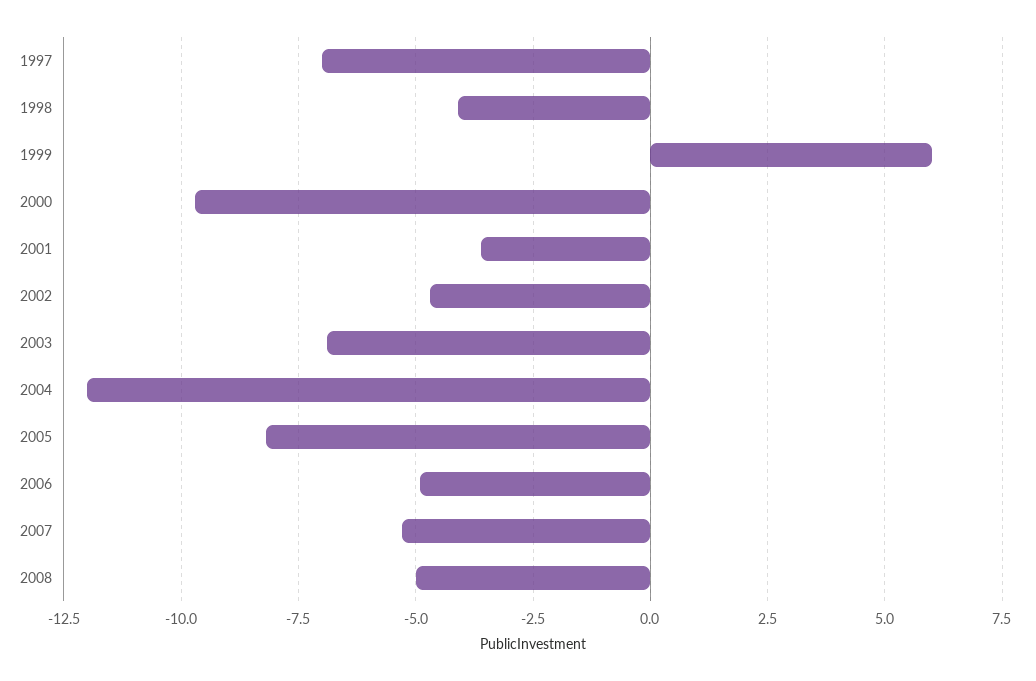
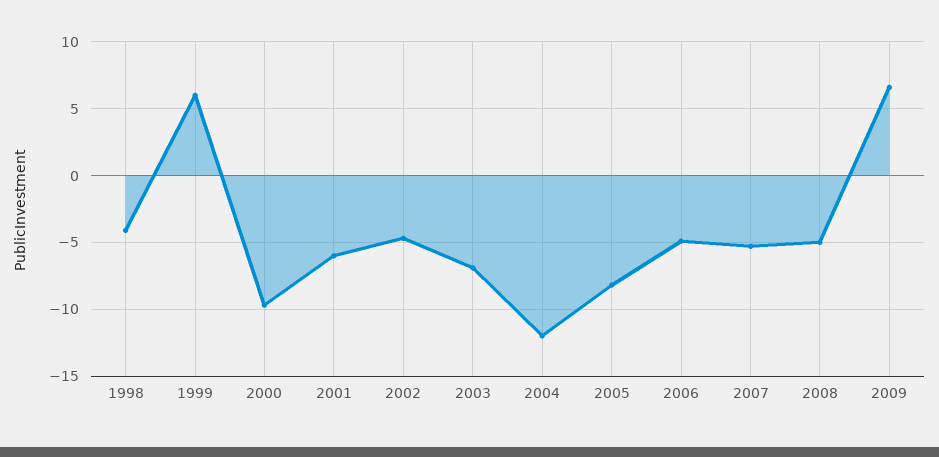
1997: -7 -> none
2001: -3.5 -> -6
2009: none -> 6.5

